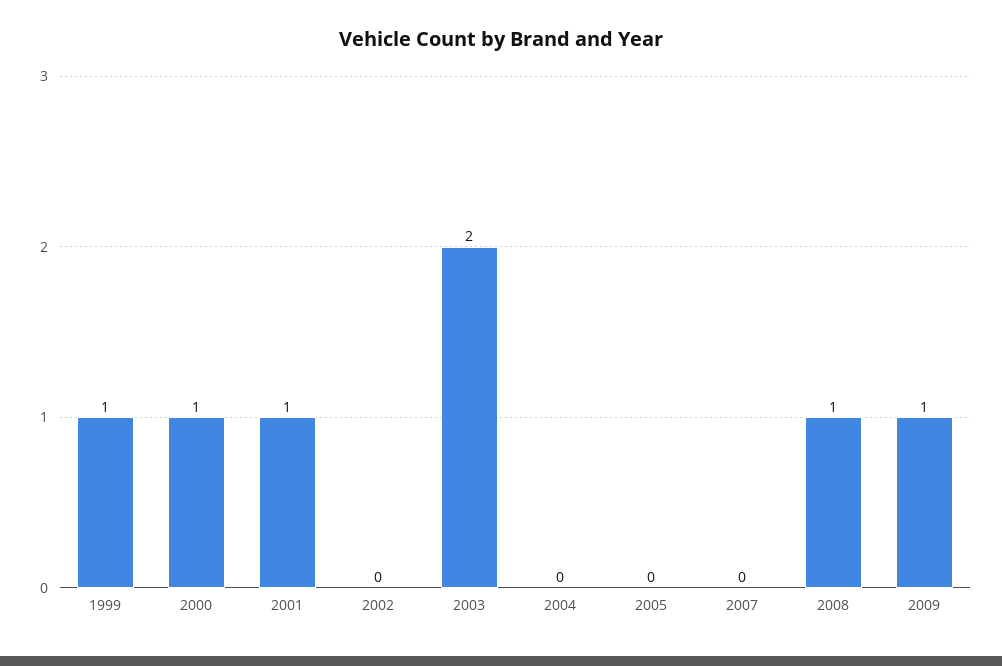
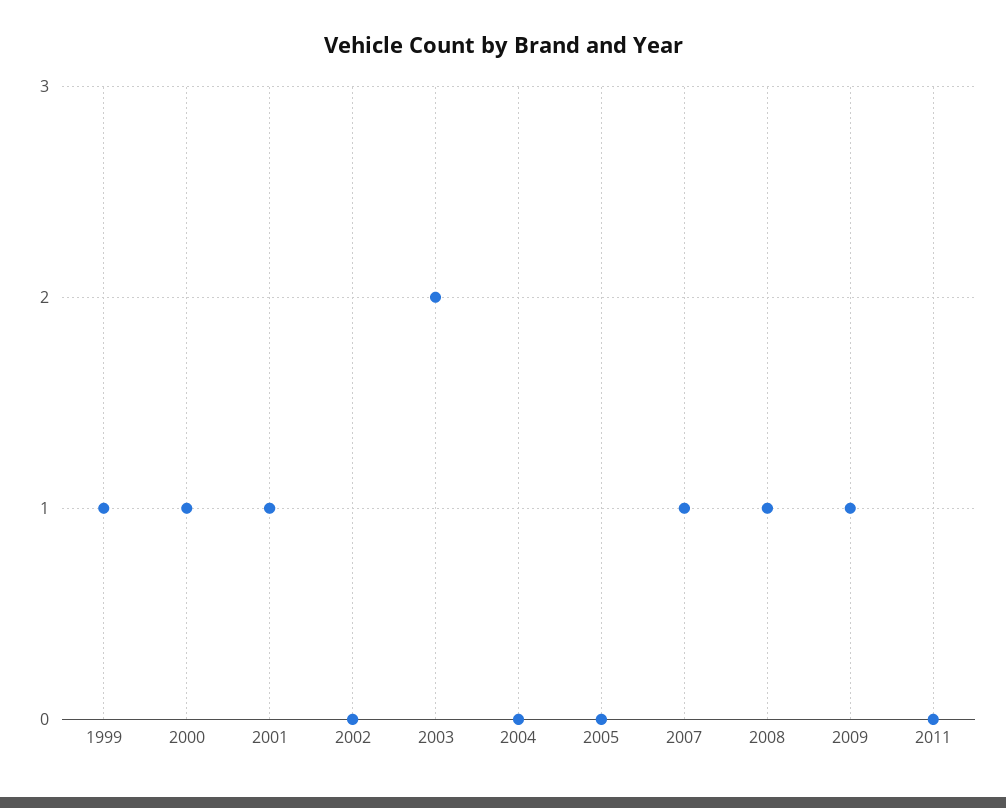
2007: 0 -> 1
2011: none -> 0

